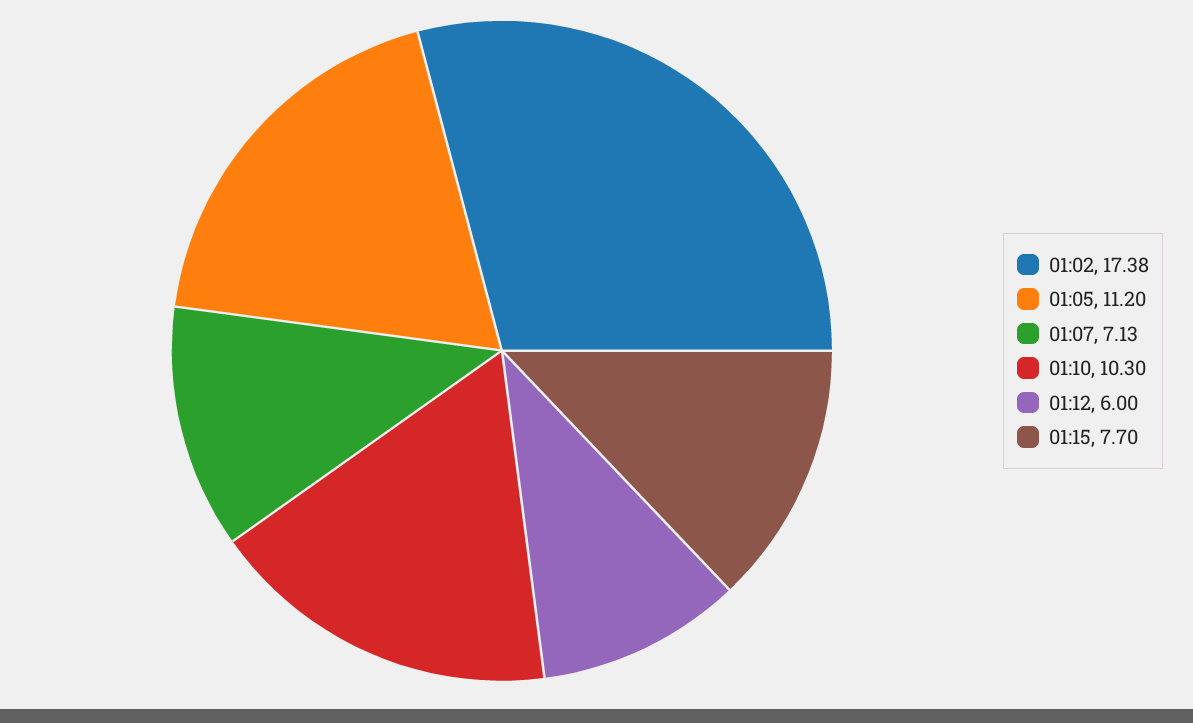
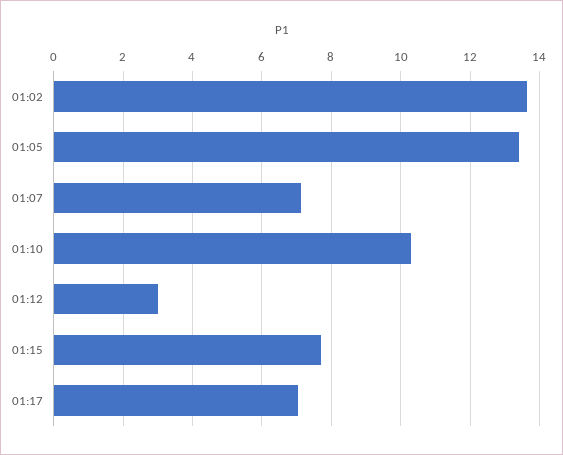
01:02: 17.38 -> 13.6
01:05: 11.2 -> 13.4
01:12: 6 -> 3
01:17: none -> 7

